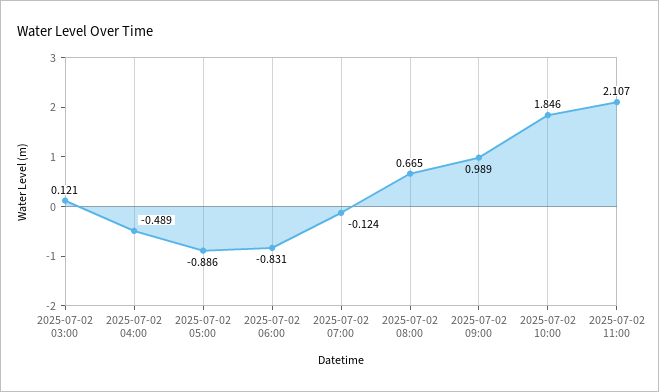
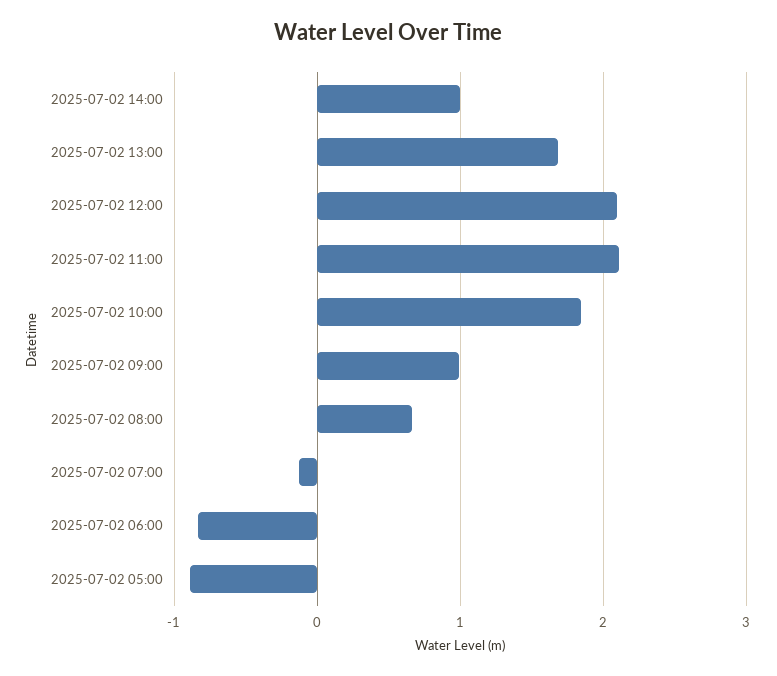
2025-07-02 03:00: 0.121 -> none
2025-07-02 04:00: -0.489 -> none
2025-07-02 14:00: none -> 1
2025-07-02 13:00: none -> 1.7
2025-07-02 12:00: none -> 2.1

